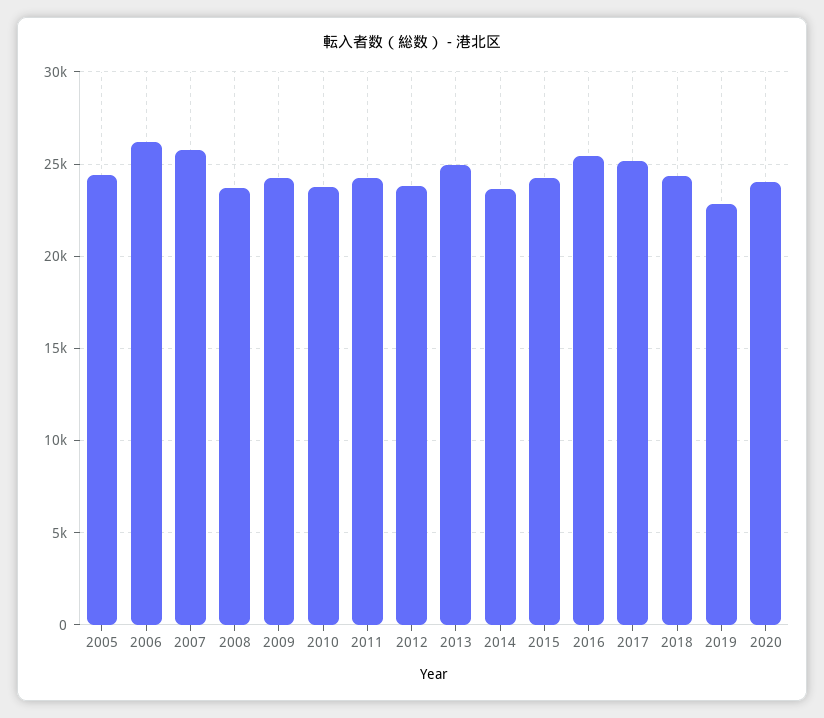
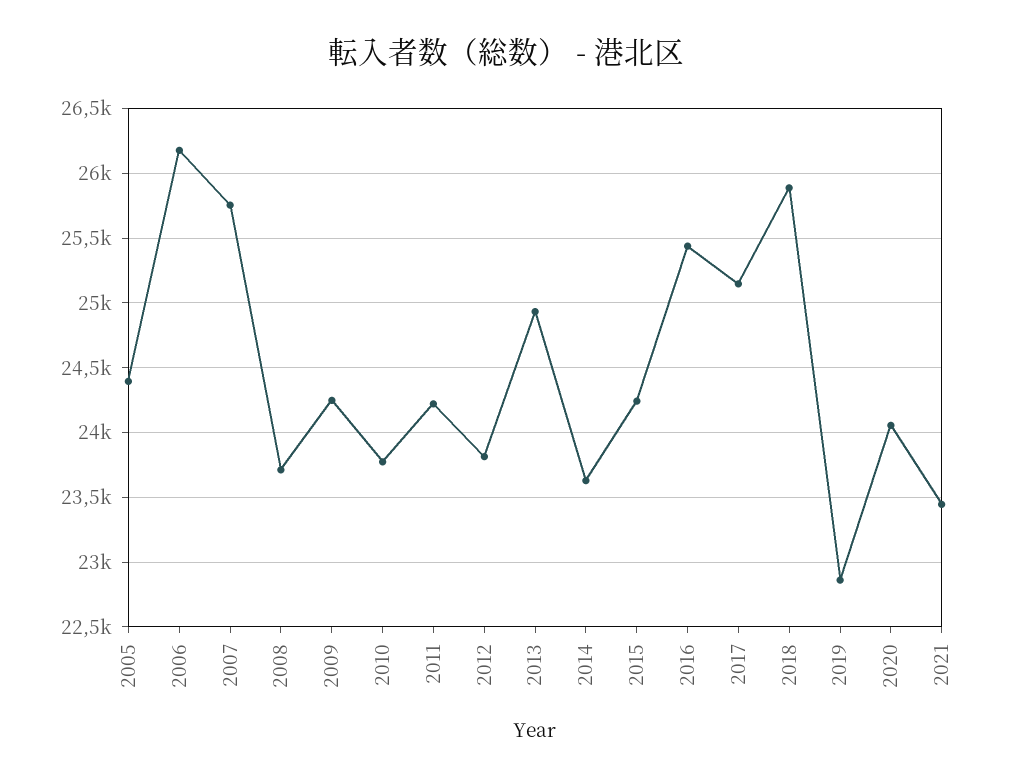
2018: 24500 -> 25900
2021: none -> 23450

